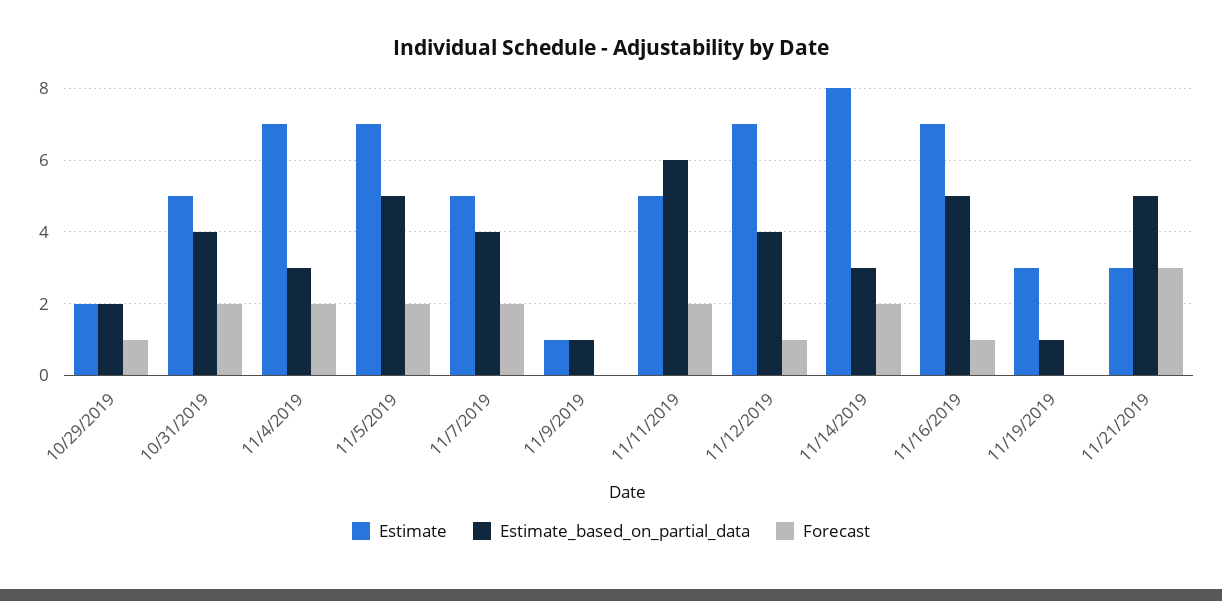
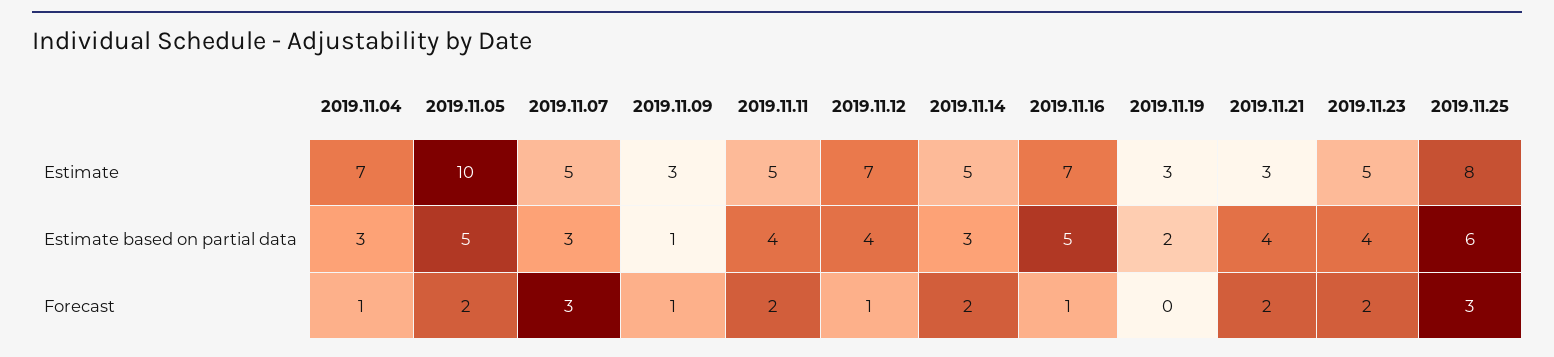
Estimate, 10/29/2019: 2 -> none
Estimate_based_on_partial_data, 10/29/2019: 2 -> none
Forecast, 10/29/2019: 1 -> none
Estimate, 10/31/2019: 5 -> none
Estimate_based_on_partial_data, 10/31/2019: 4 -> none
Forecast, 10/31/2019: 2 -> none
Forecast, 11/4/2019: 2 -> 1
Estimate, 11/5/2019: 7 -> 10
Estimate_based_on_partial_data, 11/7/2019: 4 -> 3
Forecast, 11/7/2019: 2 -> 3
Estimate, 11/9/2019: 1 -> 3
Forecast, 11/9/2019: 0 -> 1
Estimate_based_on_partial_data, 11/11/2019: 6 -> 4
Estimate, 11/14/2019: 8 -> 5
Estimate_based_on_partial_data, 11/19/2019: 1 -> 2
Estimate_based_on_partial_data, 11/21/2019: 5 -> 4
Forecast, 11/21/2019: 3 -> 2
Estimate, 2019.11.23: none -> 5
Estimate, 2019.11.25: none -> 8
Estimate_based_on_partial_data, 2019.11.23: none -> 4
Estimate_based_on_partial_data, 2019.11.25: none -> 6
Forecast, 2019.11.23: none -> 2
Forecast, 2019.11.25: none -> 3

